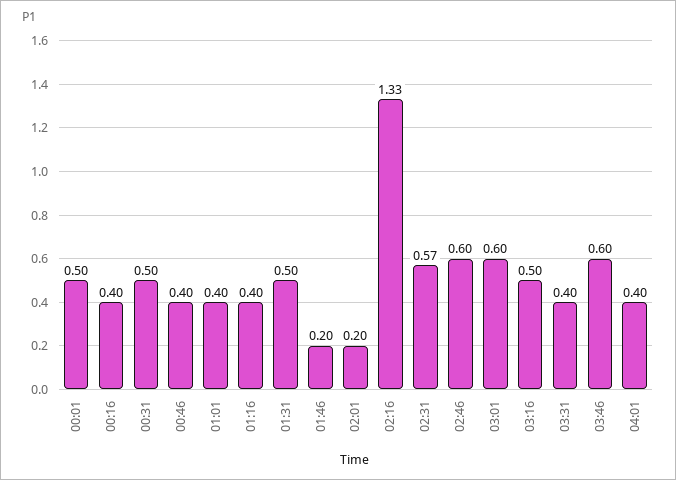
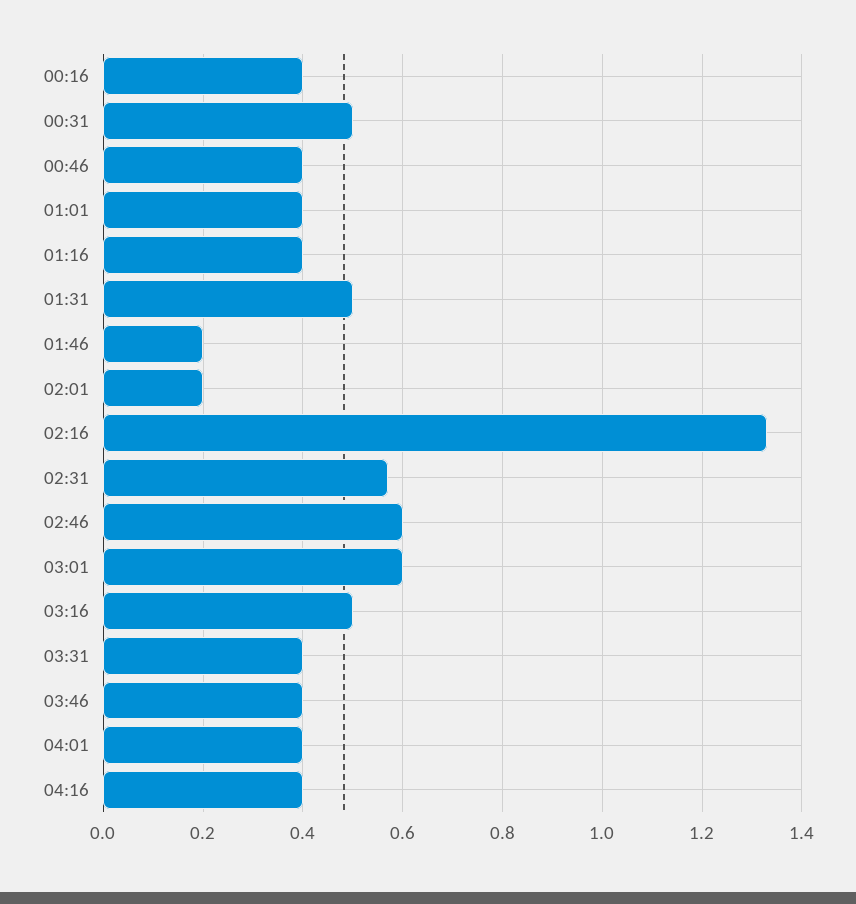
00:01: 0.5 -> none
03:46: 0.6 -> 0.4
04:16: none -> 0.4

